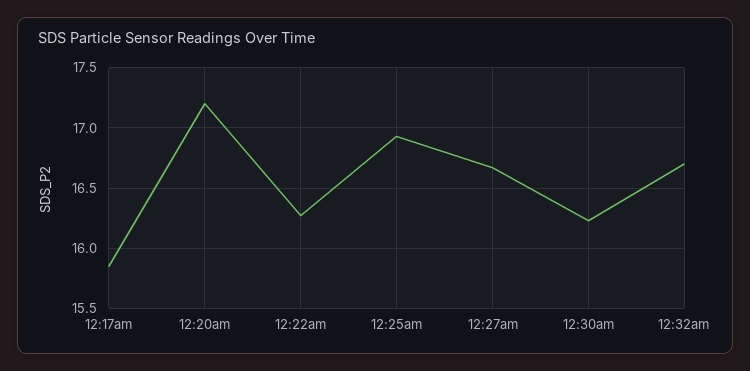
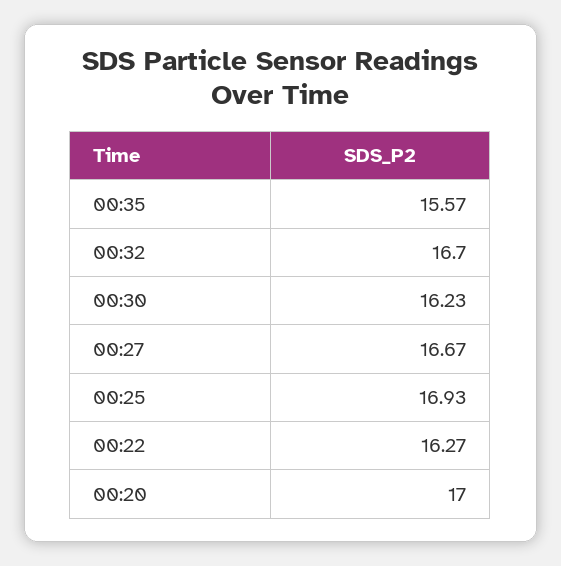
12:17am: 15.85 -> none
12:20am: 17.2 -> 17
00:35: none -> 15.57

